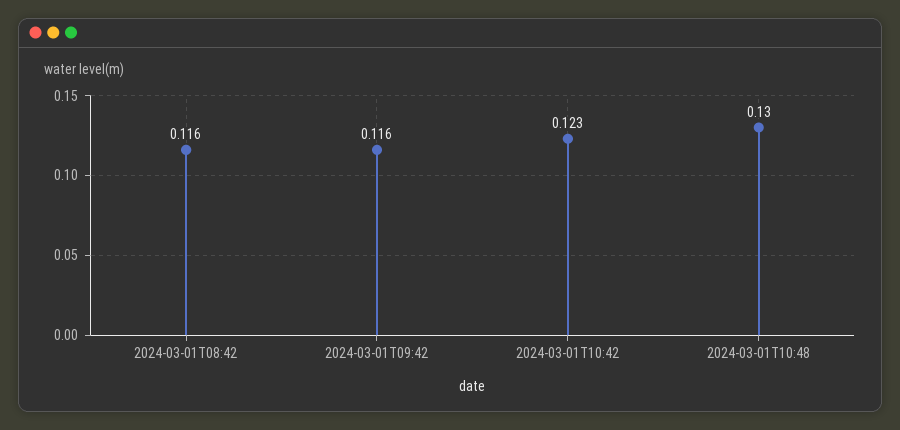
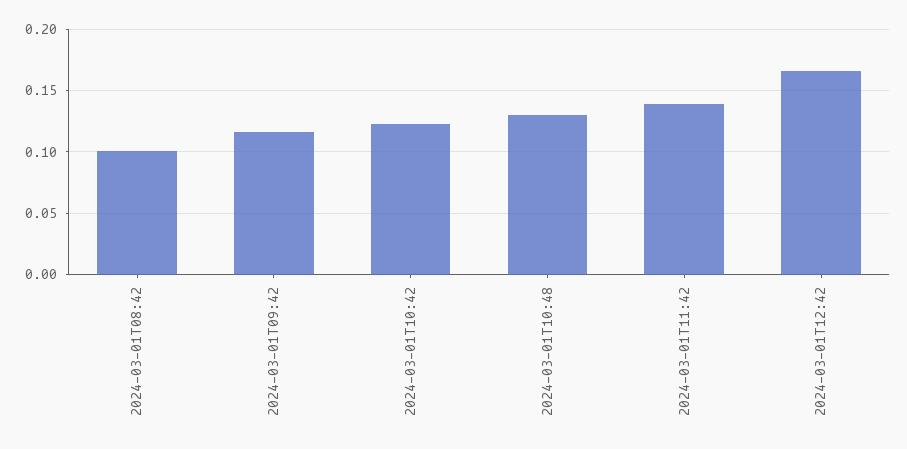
2024-03-01T08:42: 0.116 -> 0.1
2024-03-01T11:42: none -> 0.14
2024-03-01T12:42: none -> 0.165

